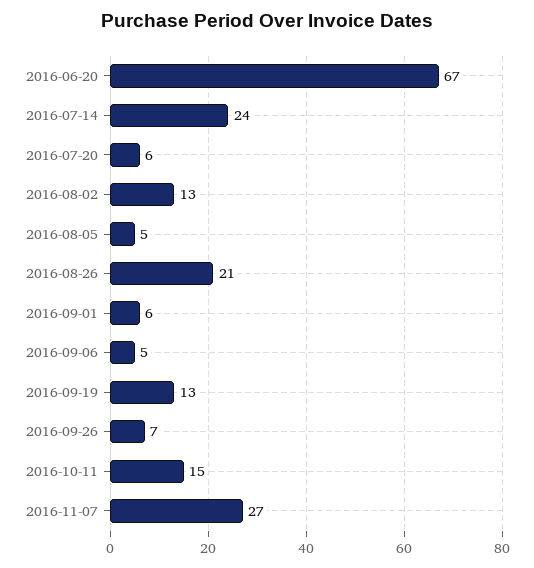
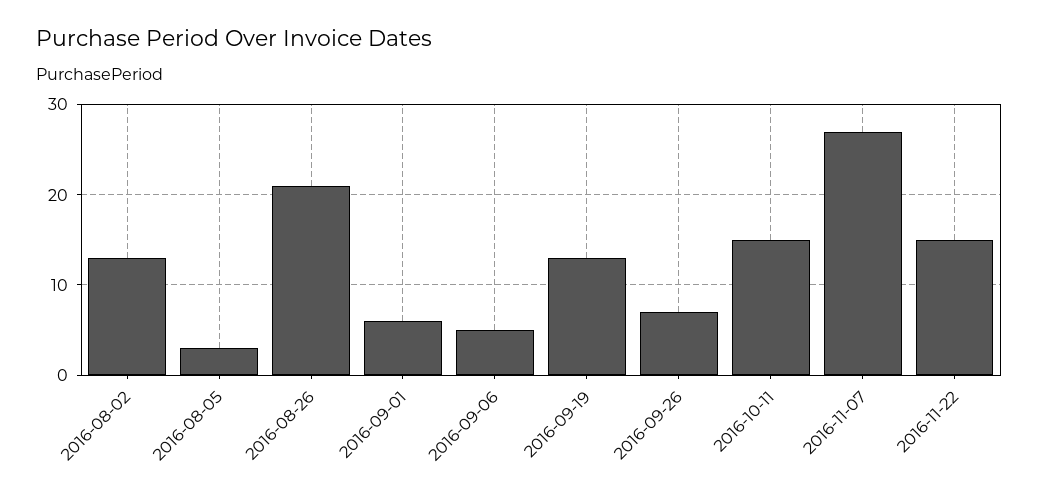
2016-06-20: 67 -> none
2016-07-14: 24 -> none
2016-07-20: 6 -> none
2016-08-05: 5 -> 3
2016-11-22: none -> 15

